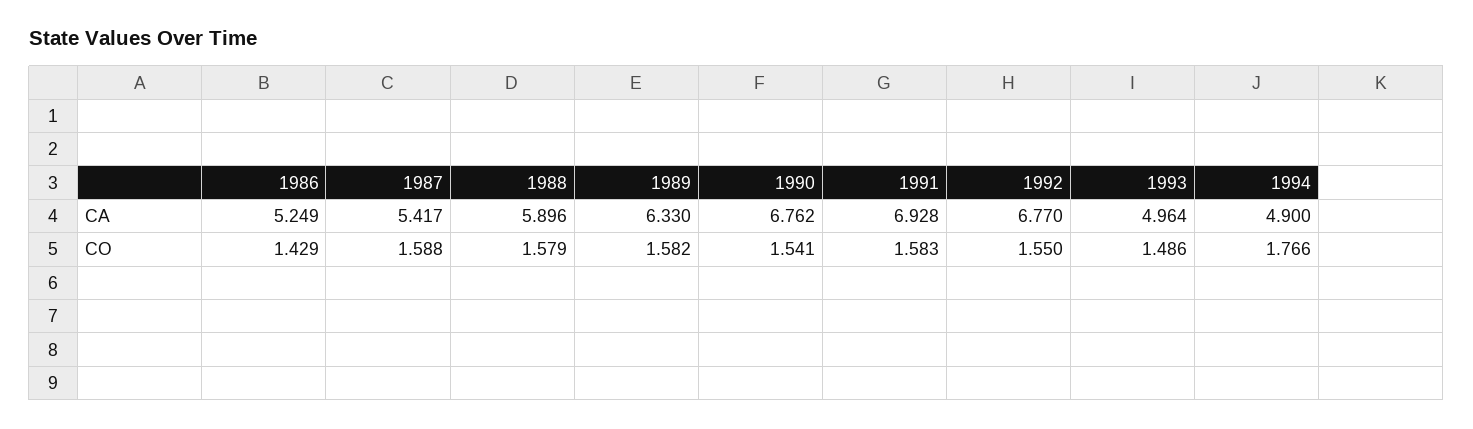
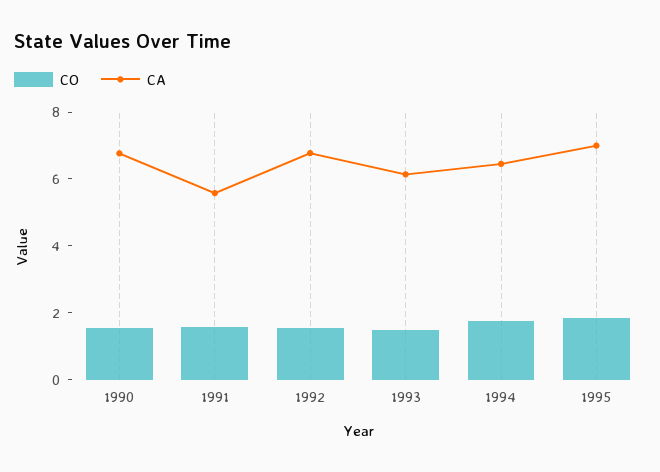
CA, 1986: 5.249 -> none
CA, 1987: 5.417 -> none
CA, 1988: 5.896 -> none
CA, 1989: 6.33 -> none
CA, 1991: 6.928 -> 5.5
CA, 1993: 4.964 -> 6
CA, 1994: 4.9 -> 6.5
CO, 1986: 1.429 -> none
CO, 1987: 1.588 -> none
CO, 1988: 1.579 -> none
CO, 1989: 1.582 -> none
CO, 1995: none -> 2
CA, 1995: none -> 7

